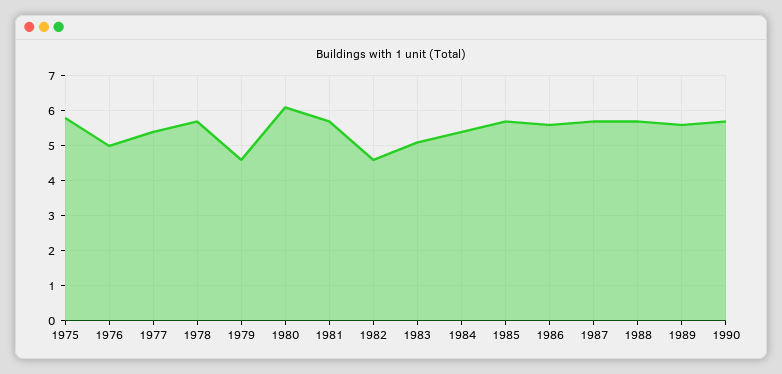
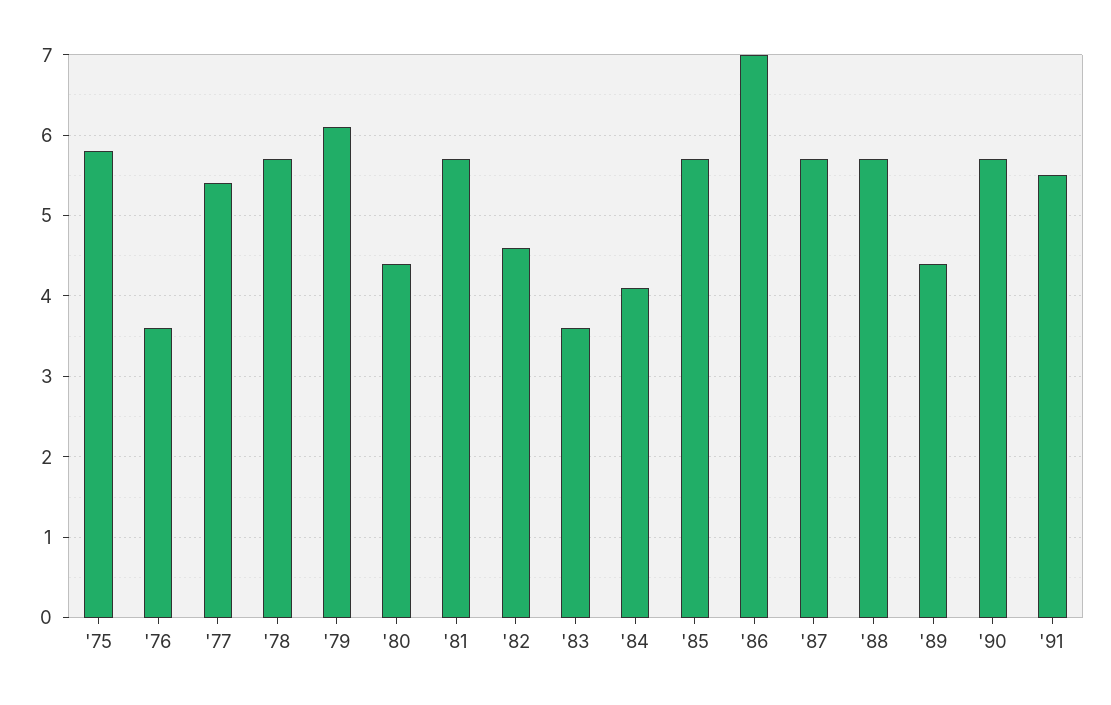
1976: 5 -> 3.6
1979: 4.5 -> 6.1
1980: 6 -> 4.4
1983: 5 -> 3.6
1984: 5.5 -> 4.1
1986: 5.5 -> 7
1989: 5.5 -> 4.4
'91: none -> 5.5

